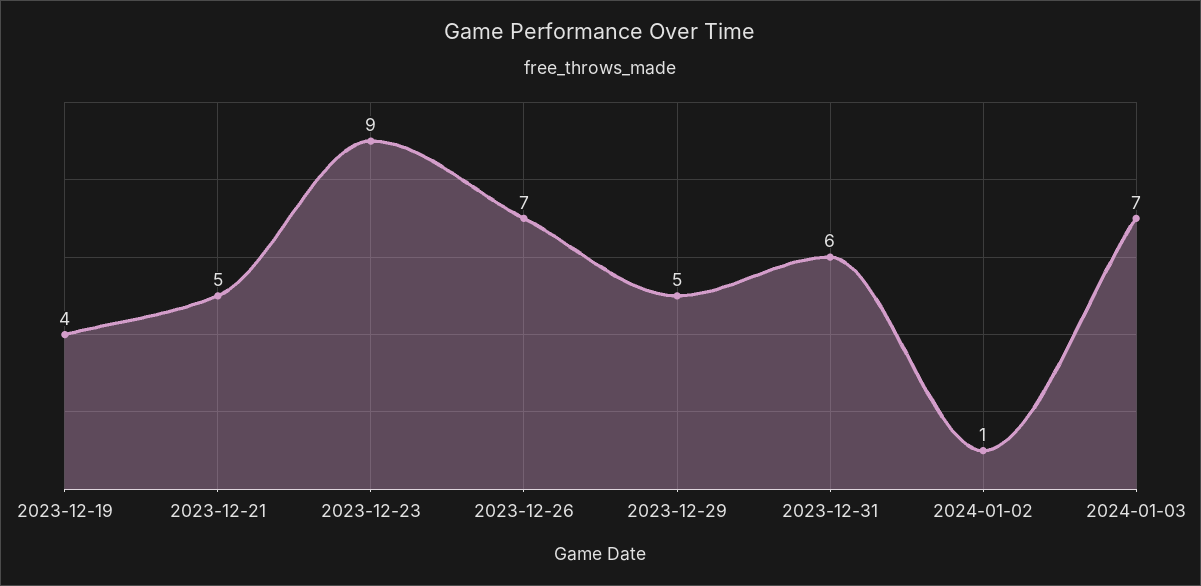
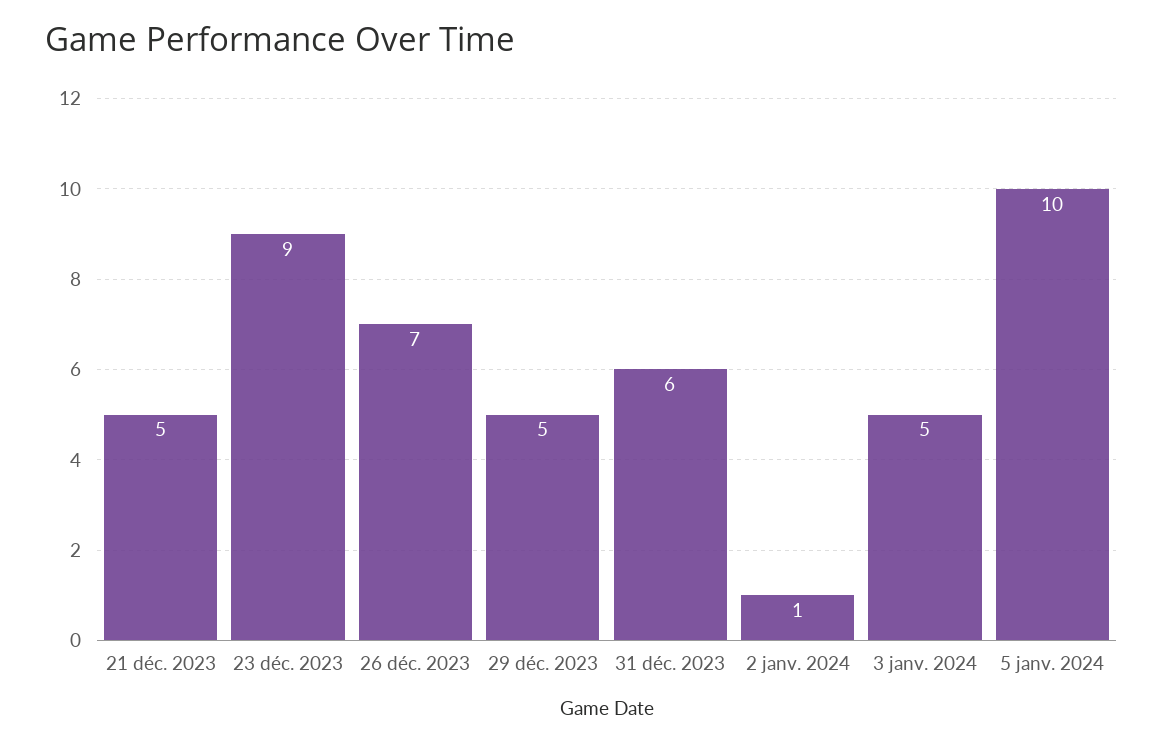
2023-12-19: 4 -> none
2024-01-03: 7 -> 5
5 janv. 2024: none -> 10

